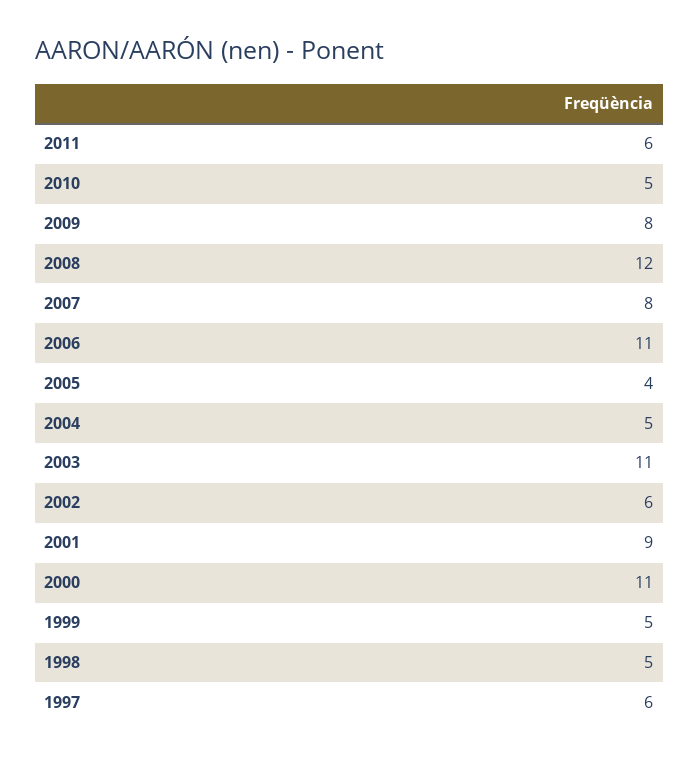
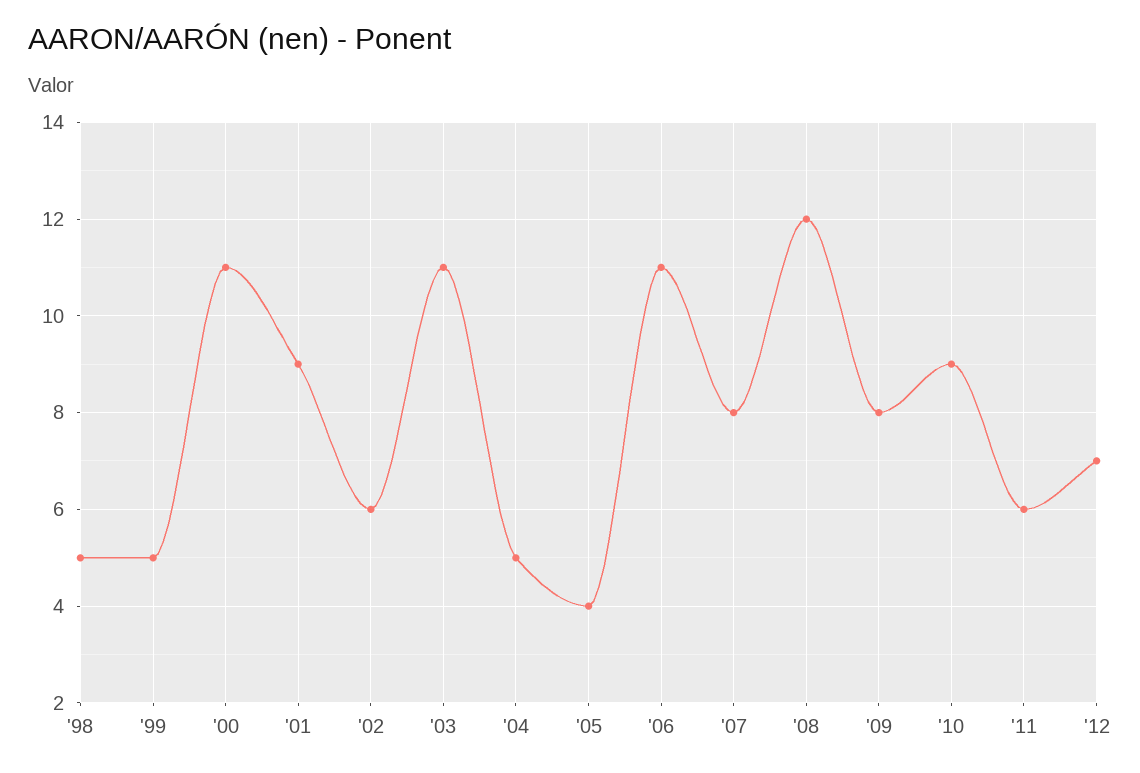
2010: 5 -> 9
1997: 6 -> none
'12: none -> 7

